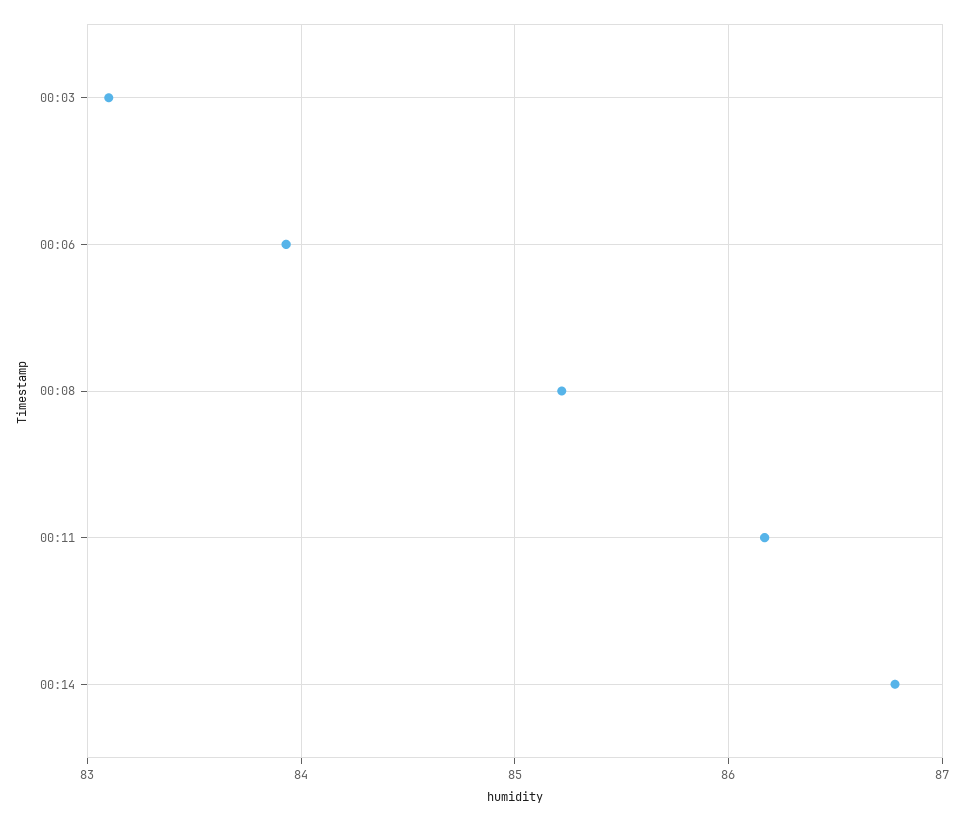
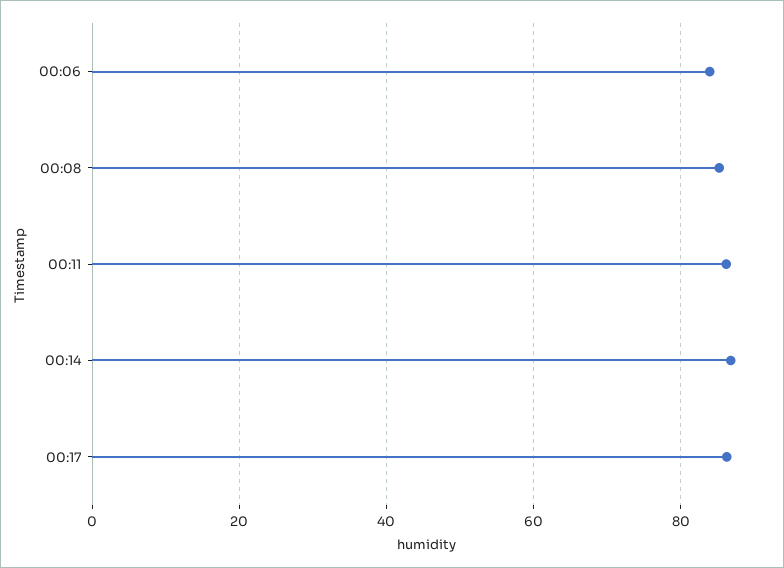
00:03: 83.1 -> none
00:17: none -> 86

